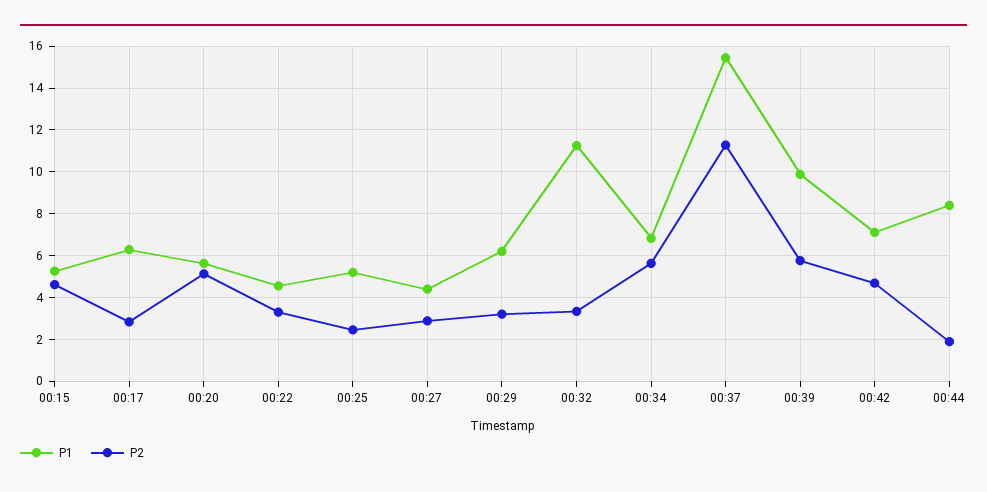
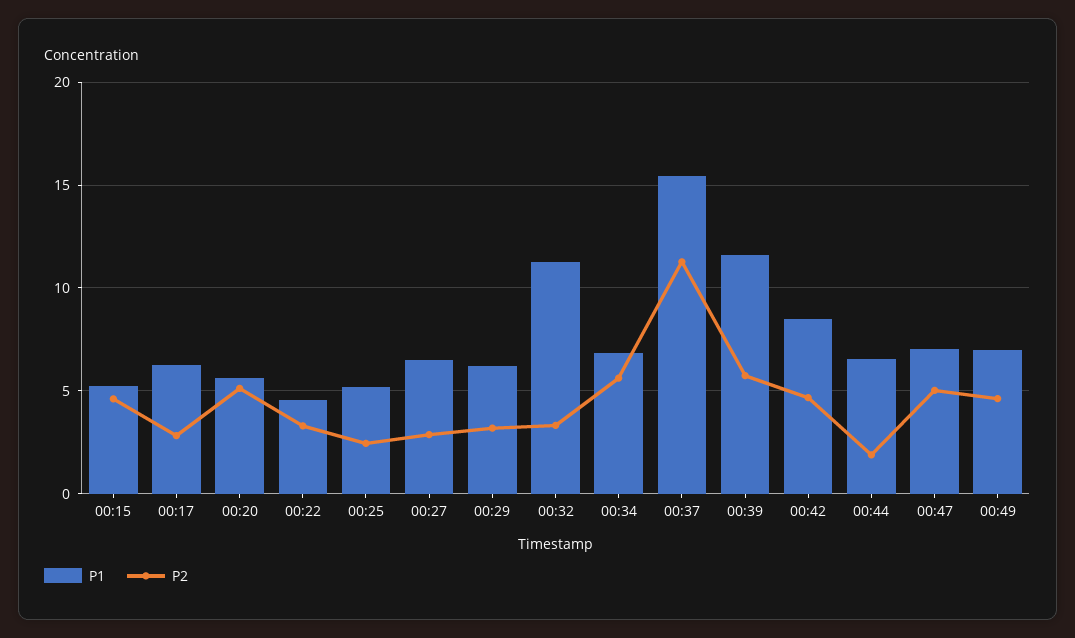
P1, 00:27: 4.5 -> 6.5
P1, 00:39: 10 -> 11.5
P1, 00:42: 7 -> 8.5
P1, 00:44: 8.5 -> 6.5
P1, 00:47: none -> 7
P2, 00:47: none -> 5
P1, 00:49: none -> 7
P2, 00:49: none -> 4.5

